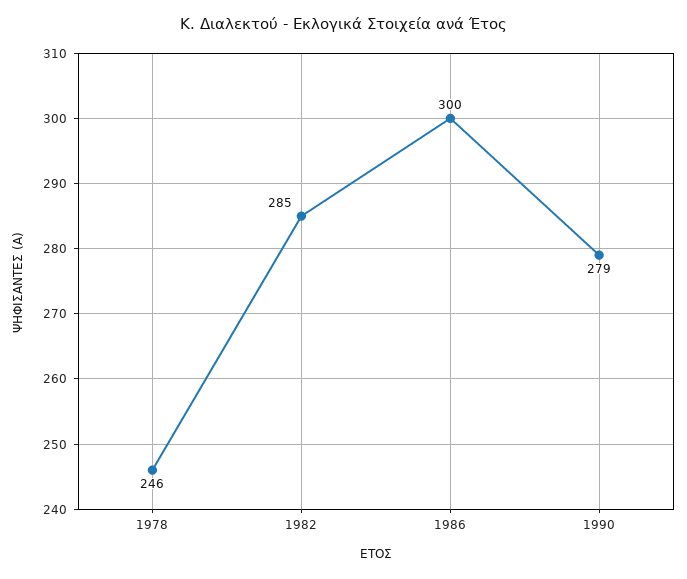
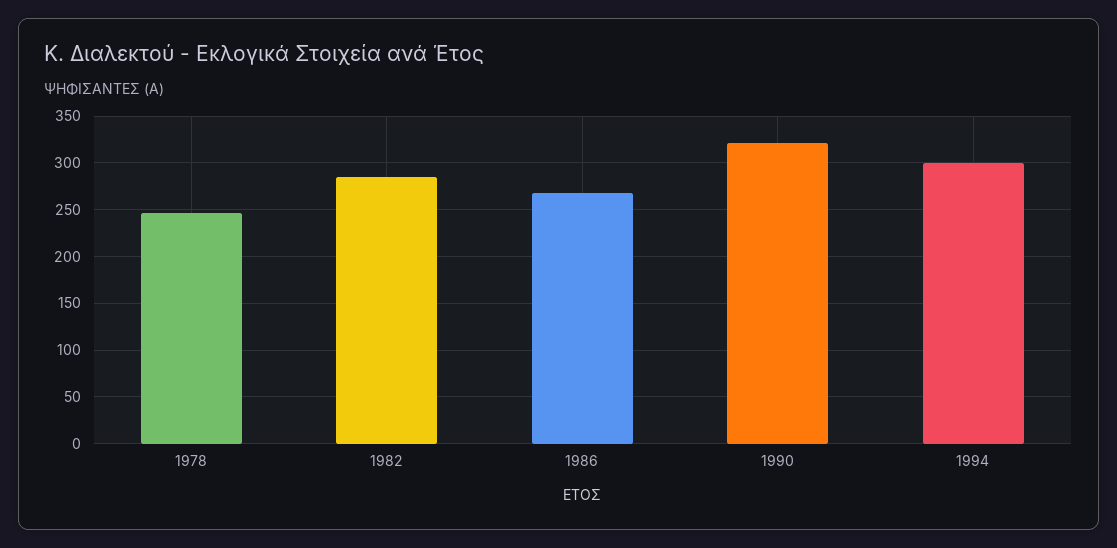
1986: 300 -> 270
1990: 279 -> 320
1994: none -> 300

